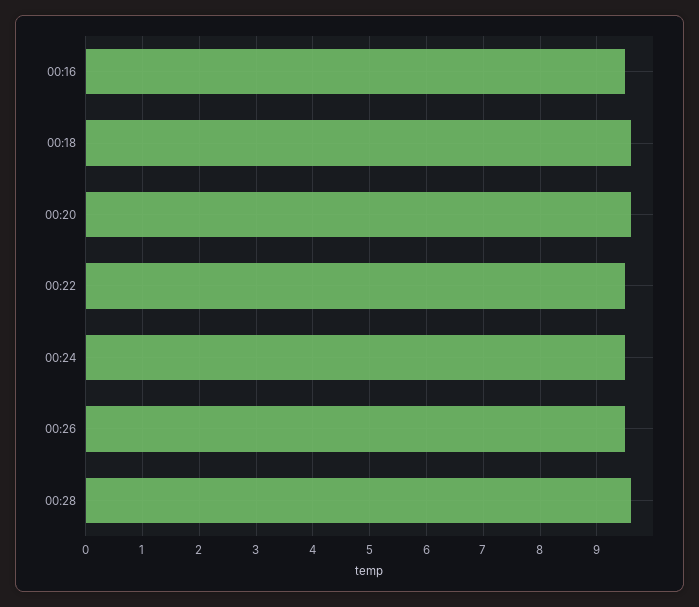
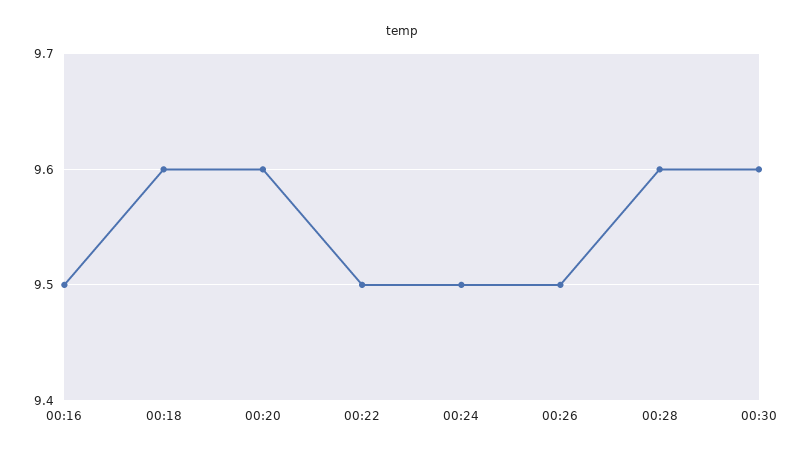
00:30: none -> 9.6

